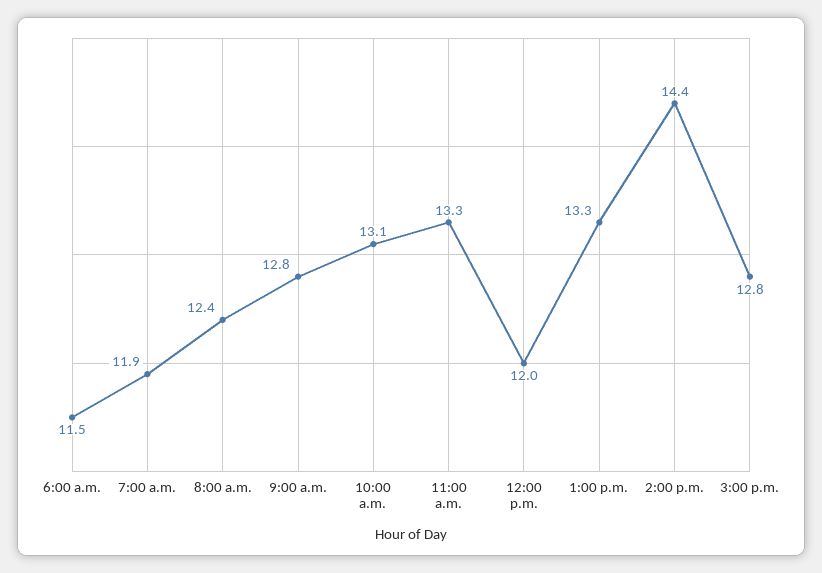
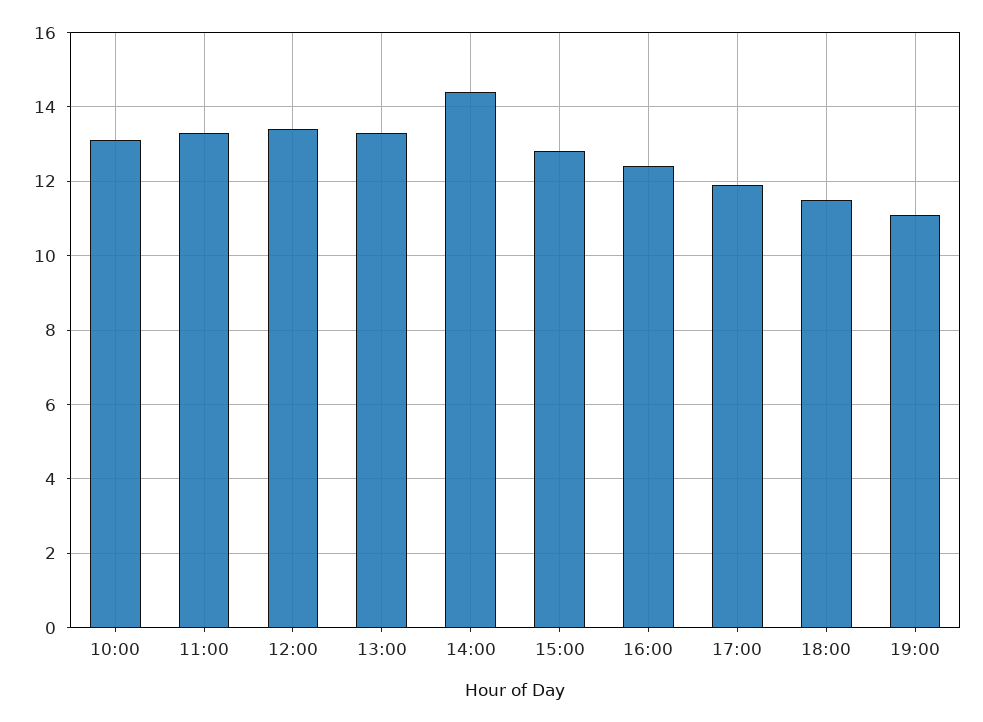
6:00 a.m.: 11.5 -> none
7:00 a.m.: 11.9 -> none
8:00 a.m.: 12.4 -> none
9:00 a.m.: 12.8 -> none
12:00 p.m.: 12 -> 13.5
16:00: none -> 12.5
17:00: none -> 12
18:00: none -> 11.5
19:00: none -> 11

